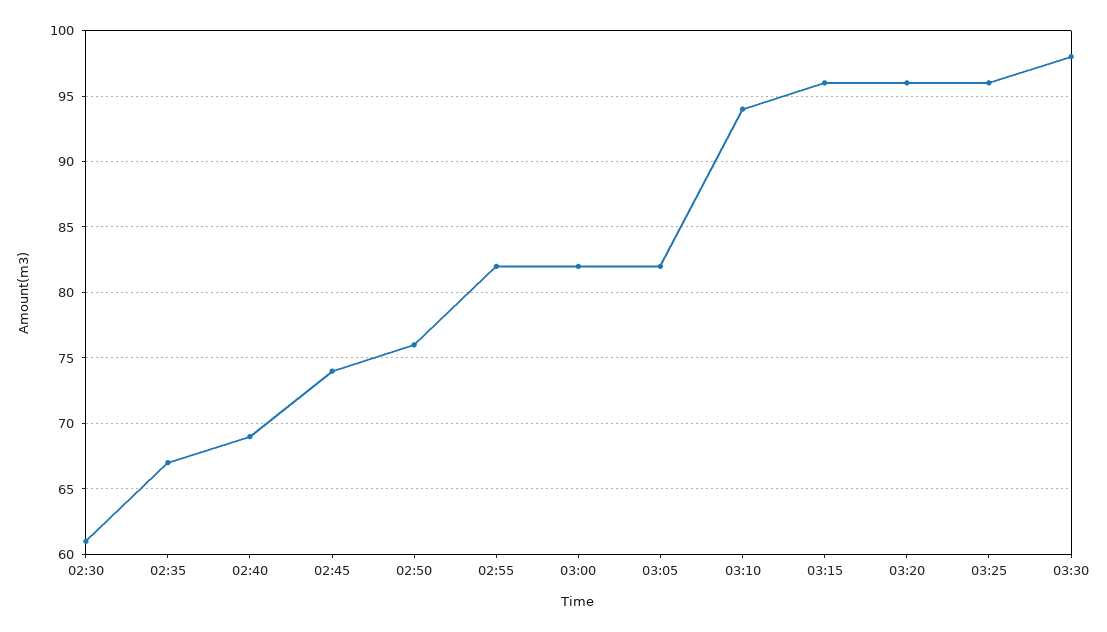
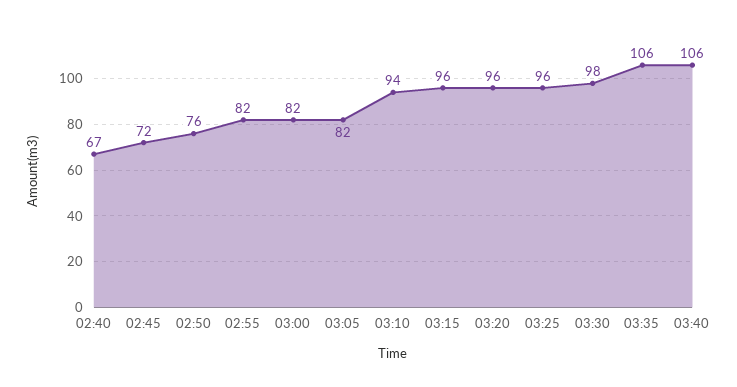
02:30: 61 -> none
02:35: 67 -> none
02:40: 69 -> 67
02:45: 74 -> 72
03:35: none -> 106
03:40: none -> 106

